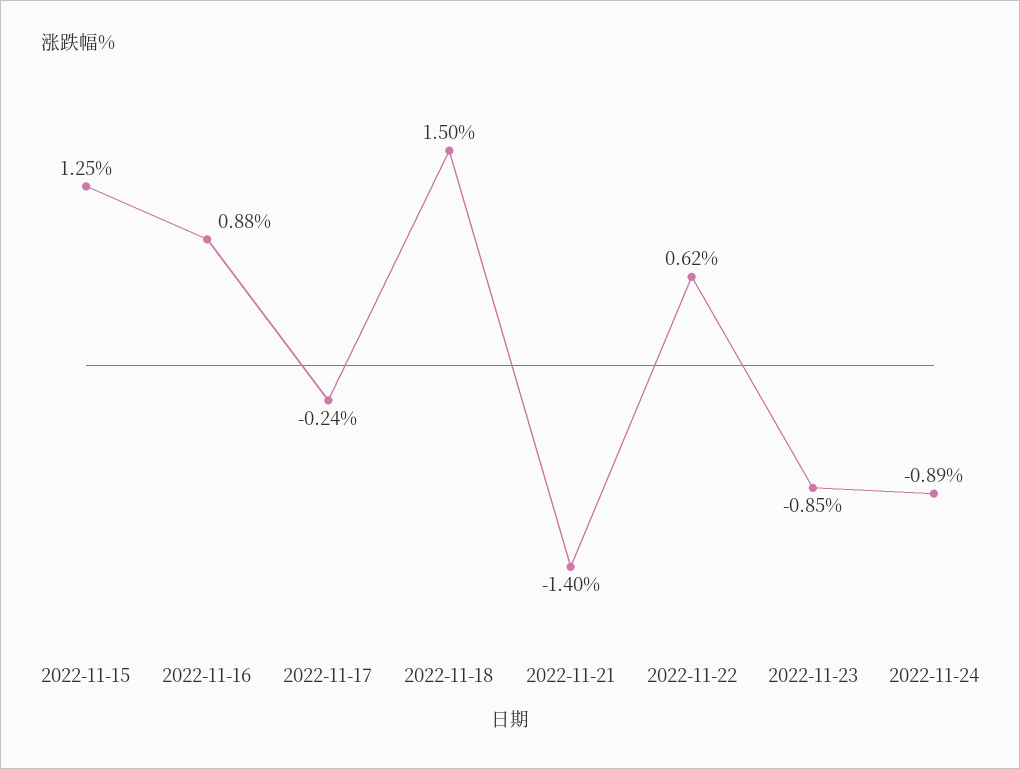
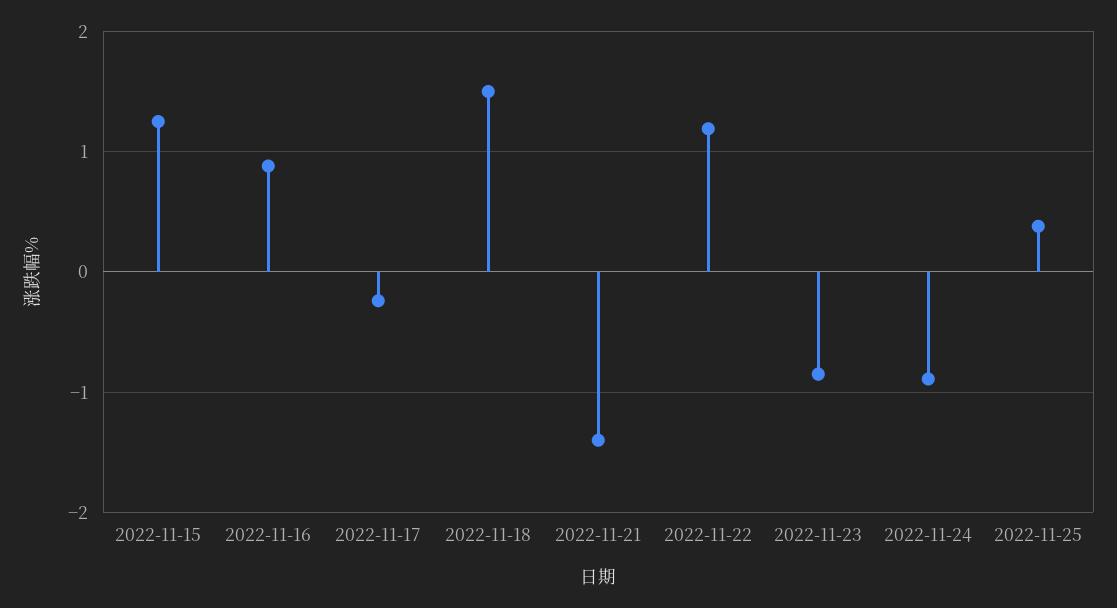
2022-11-22: 0.62 -> 1.2
2022-11-25: none -> 0.4

